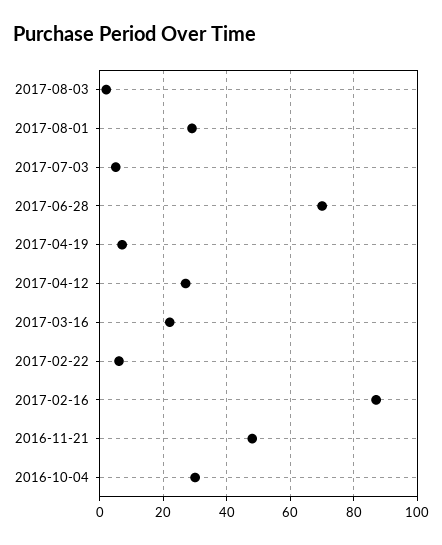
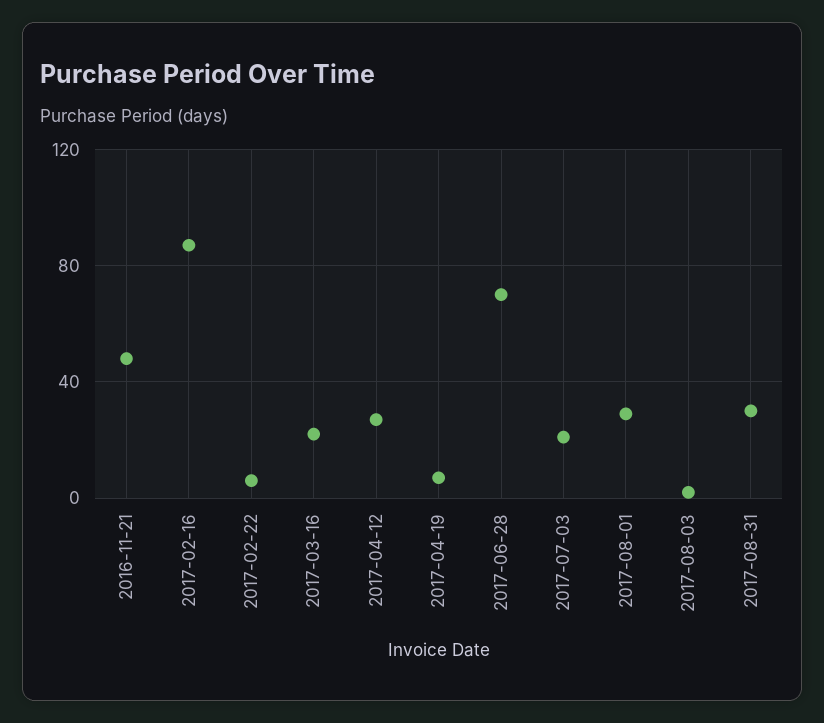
2017-07-03: 5 -> 20
2016-10-04: 30 -> none
2017-08-31: none -> 30

